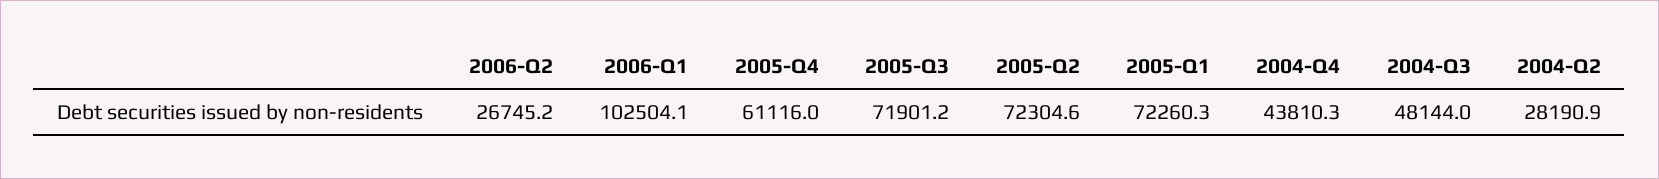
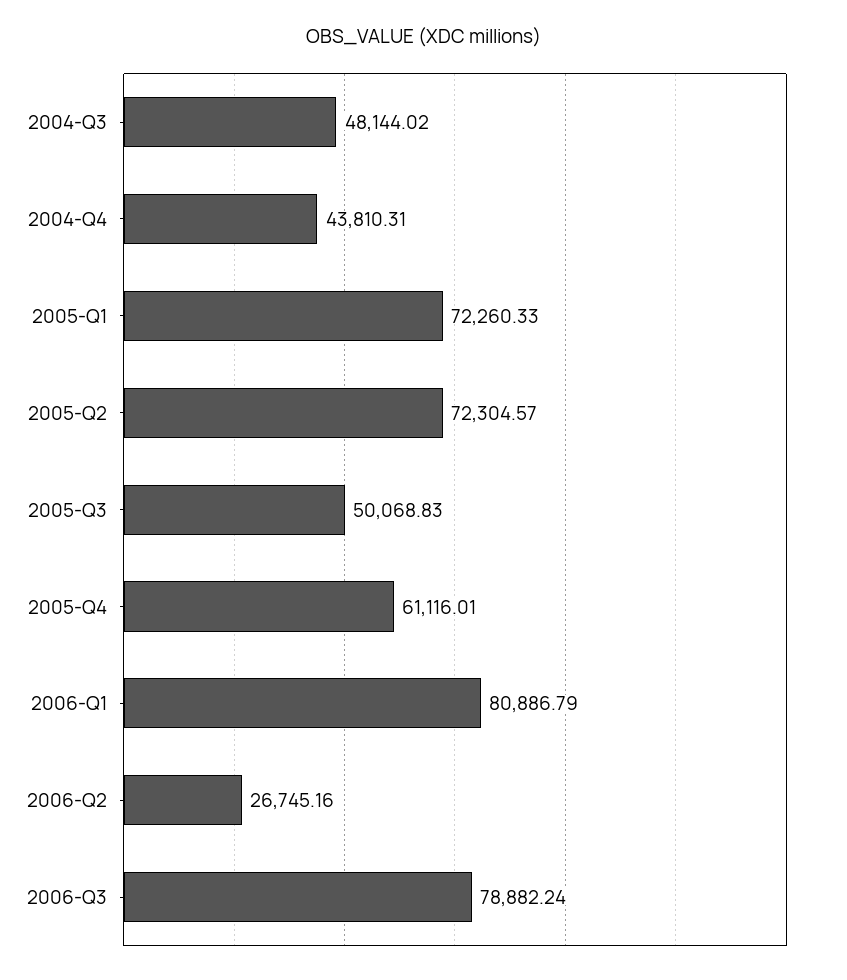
2006-Q1: 102504.1 -> 80886.79
2005-Q3: 71901.2 -> 50068.83
2004-Q2: 28190.9 -> none
2006-Q3: none -> 78882.24

